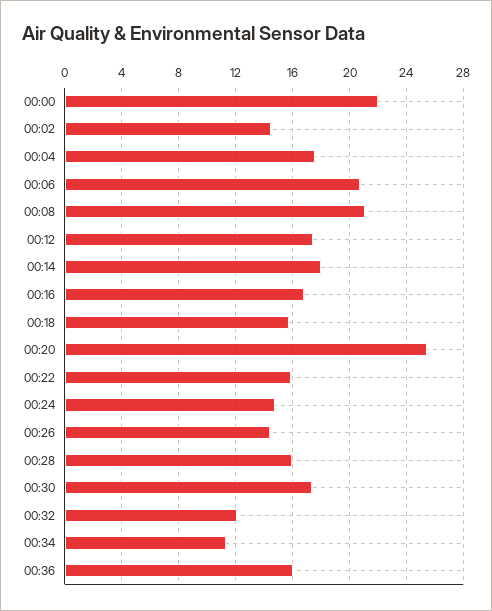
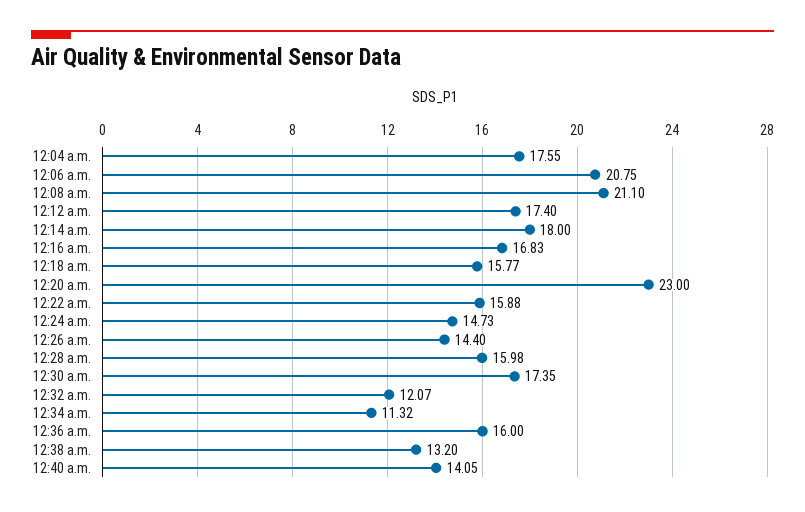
00:00: 22 -> none
00:02: 14.5 -> none
00:20: 25.5 -> 23
12:38 a.m.: none -> 13.2
12:40 a.m.: none -> 14.05

